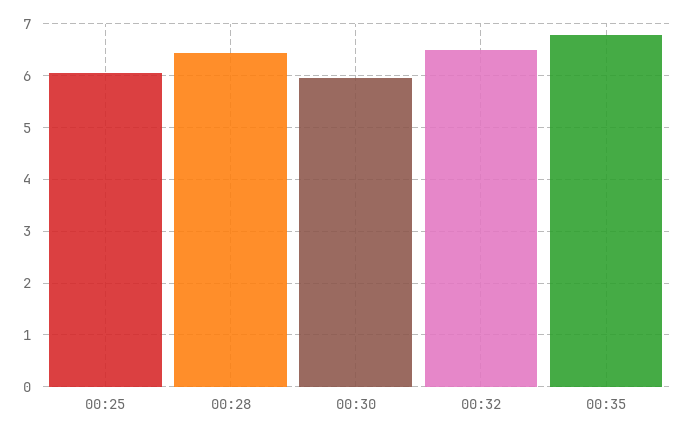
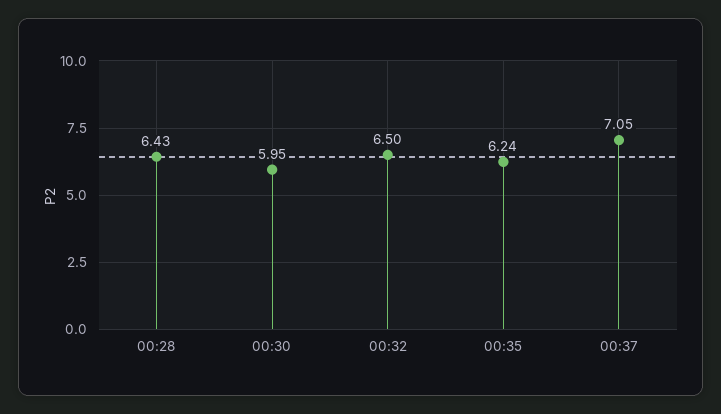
00:25: 6 -> none
00:35: 6.8 -> 6.24
00:37: none -> 7.05

